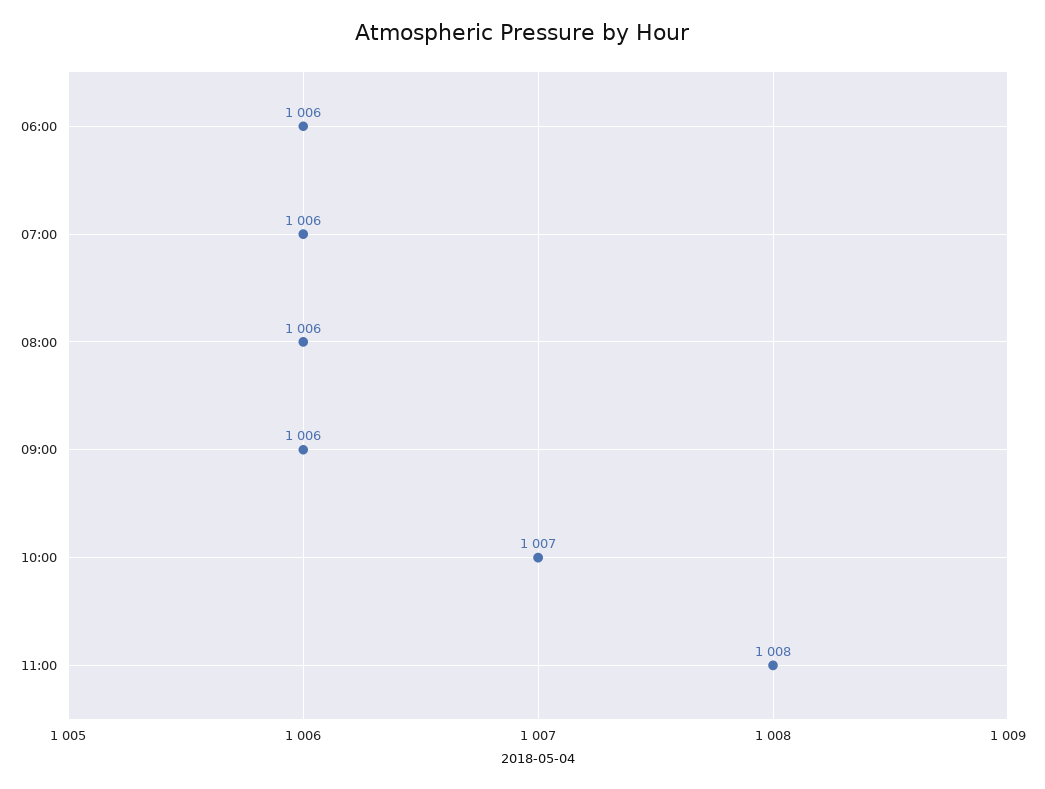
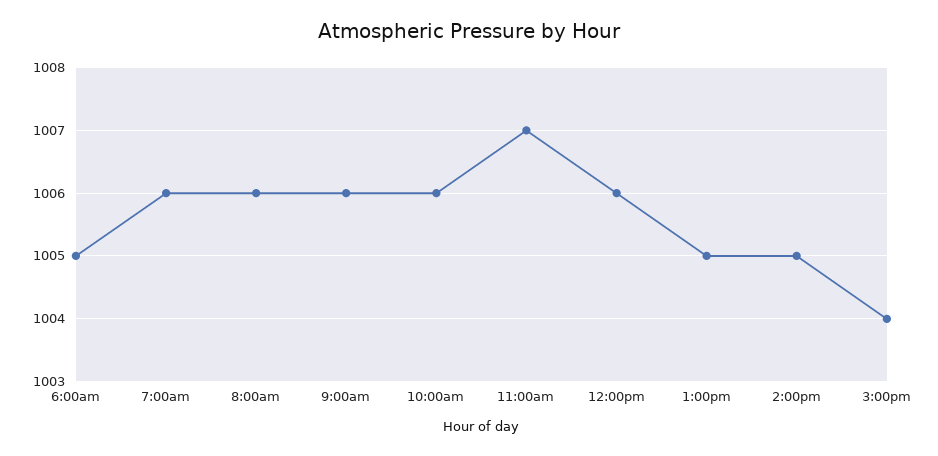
06:00: 1006 -> 1005
10:00: 1007 -> 1006
11:00: 1008 -> 1007
12:00pm: none -> 1006
1:00pm: none -> 1005
2:00pm: none -> 1005
3:00pm: none -> 1004

